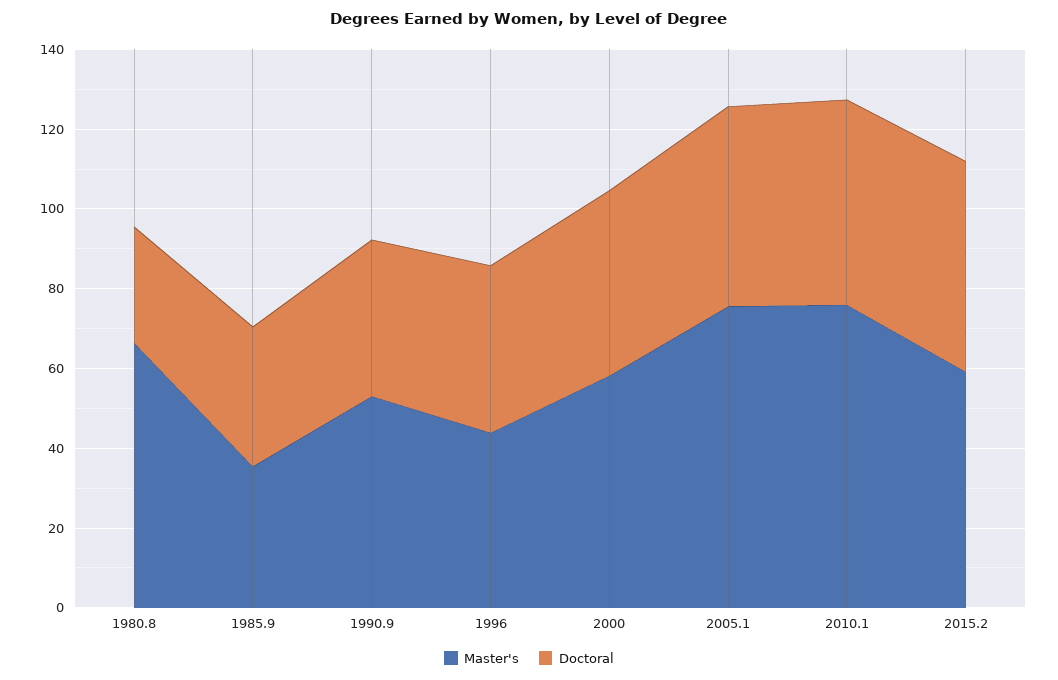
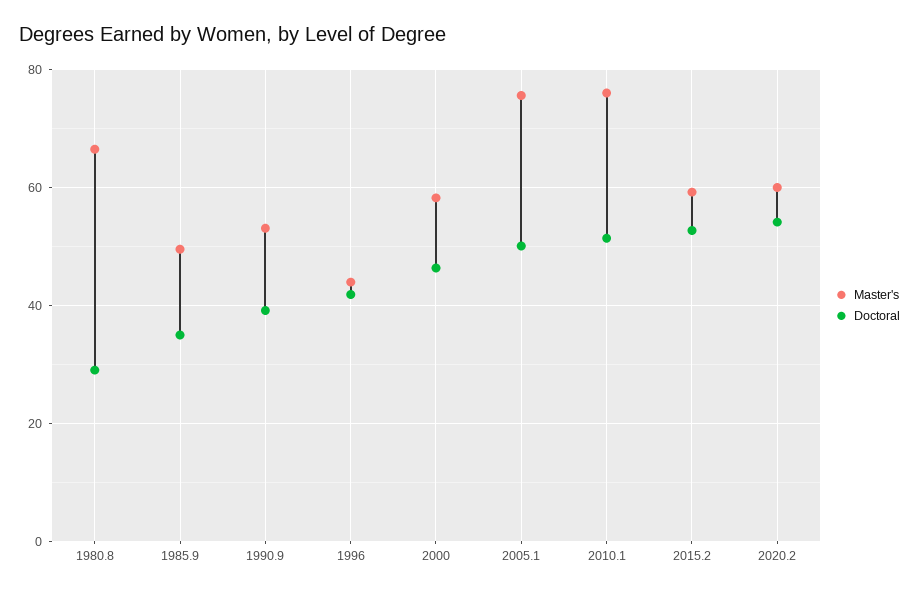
Master's, 1985.9: 35 -> 50
Master's, 2020.2: none -> 60
Doctoral, 2020.2: none -> 54

